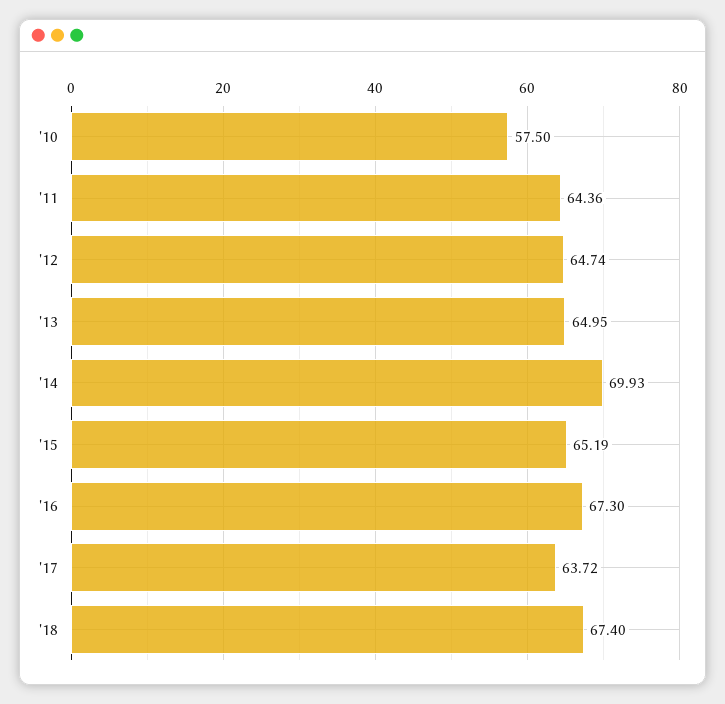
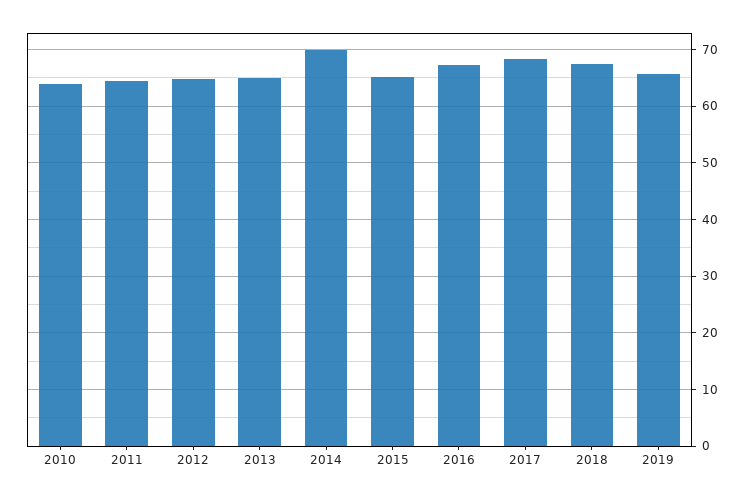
'10: 57.5 -> 64
'17: 63.72 -> 68
2019: none -> 66

